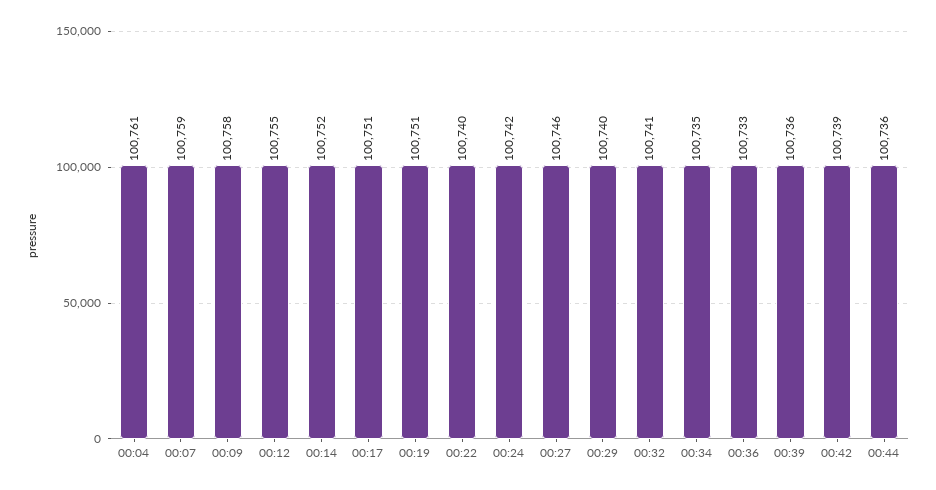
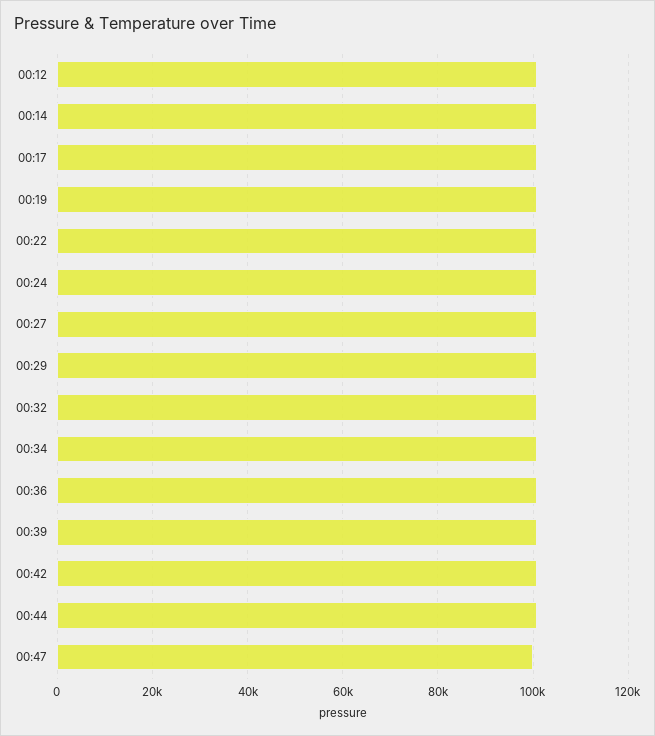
00:04: 100761 -> none
00:07: 100759 -> none
00:09: 100758 -> none
00:47: none -> 100000

